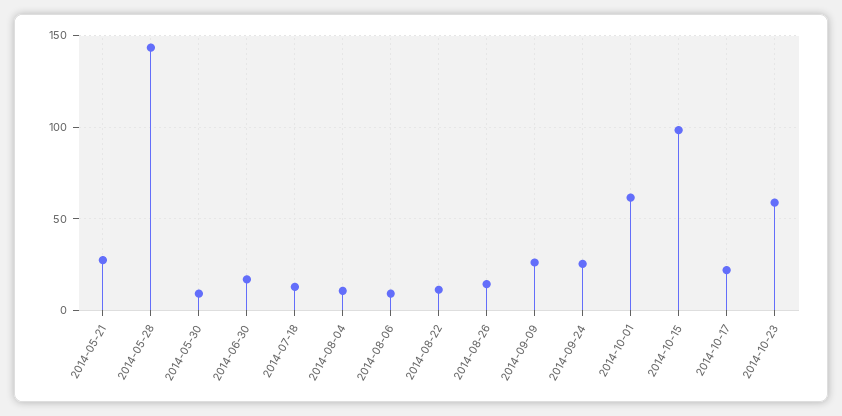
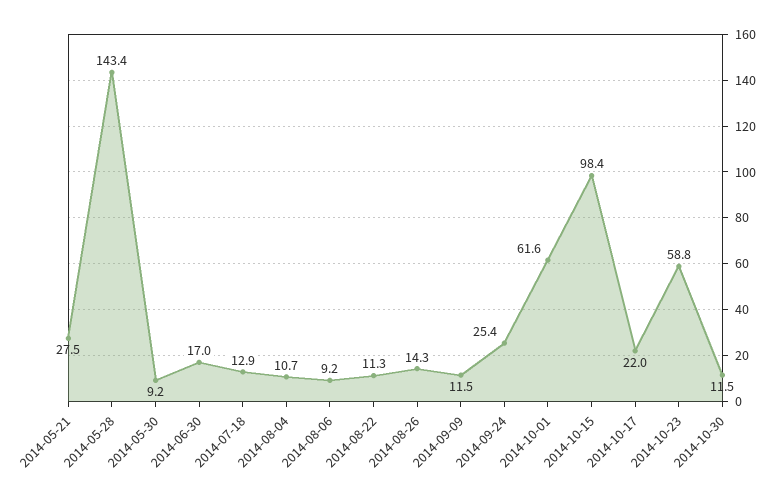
2014-09-09: 25 -> 11.5
2014-10-30: none -> 11.5

